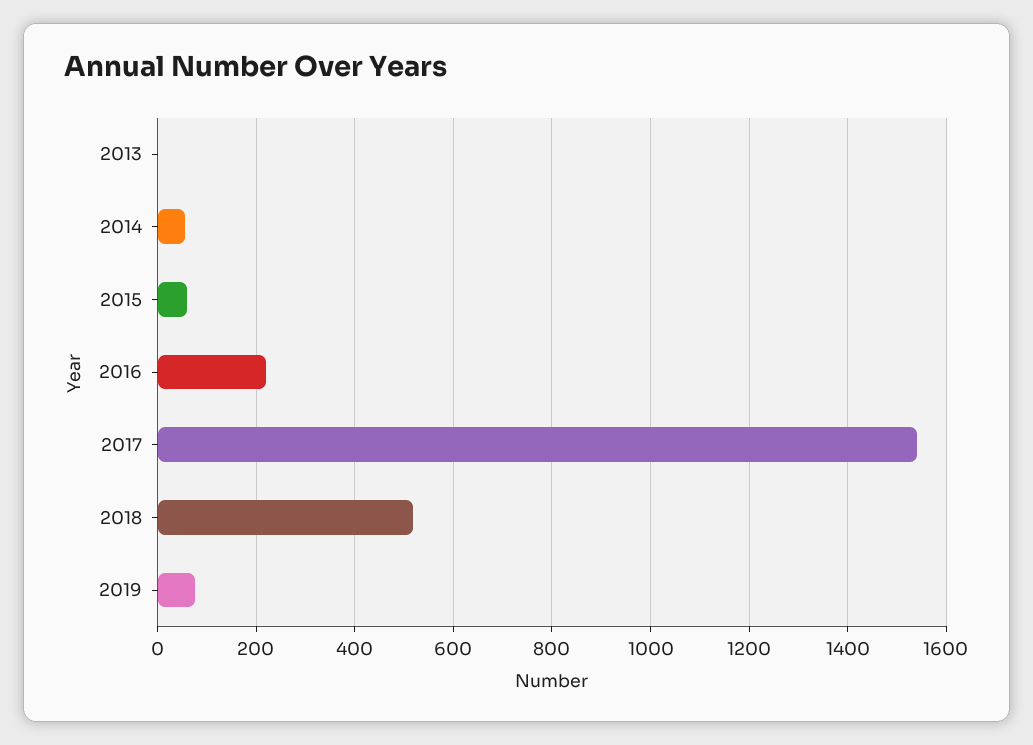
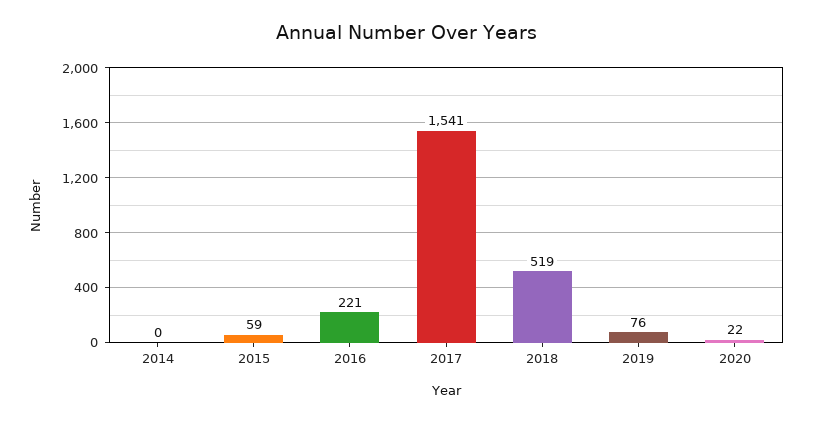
2013: 0 -> none
2014: 60 -> 0
2020: none -> 22

